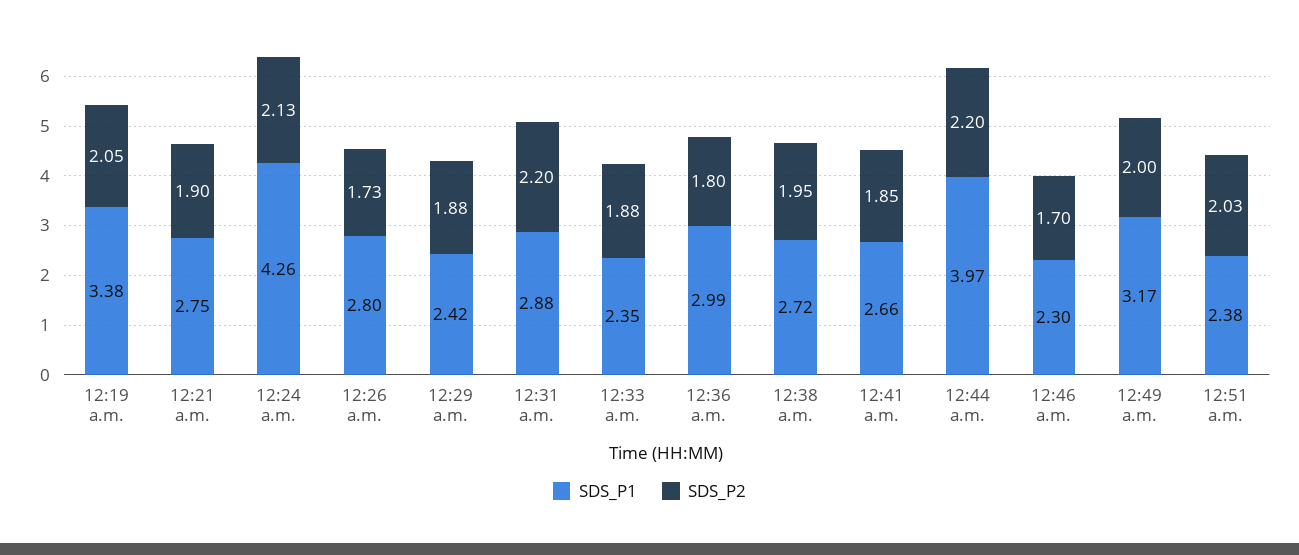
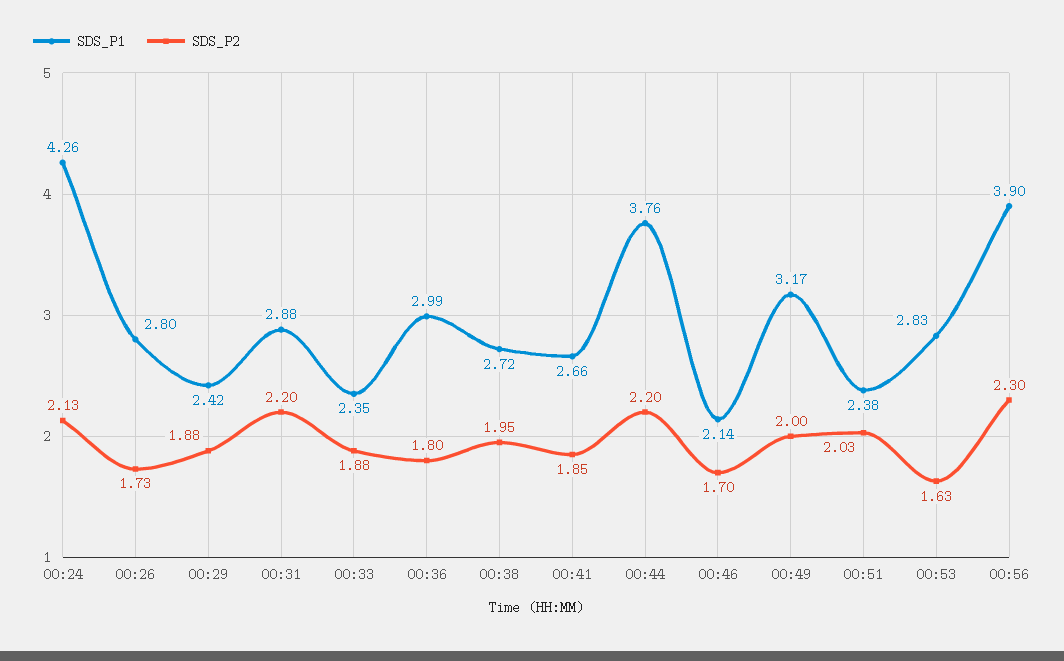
SDS_P1, 12:19 a.m.: 3.38 -> none
SDS_P2, 12:19 a.m.: 2.05 -> none
SDS_P1, 12:21 a.m.: 2.75 -> none
SDS_P2, 12:21 a.m.: 1.9 -> none
SDS_P1, 12:44 a.m.: 3.97 -> 3.76
SDS_P1, 12:46 a.m.: 2.3 -> 2.14
SDS_P1, 00:53: none -> 2.83
SDS_P2, 00:53: none -> 1.63
SDS_P1, 00:56: none -> 3.9
SDS_P2, 00:56: none -> 2.3

